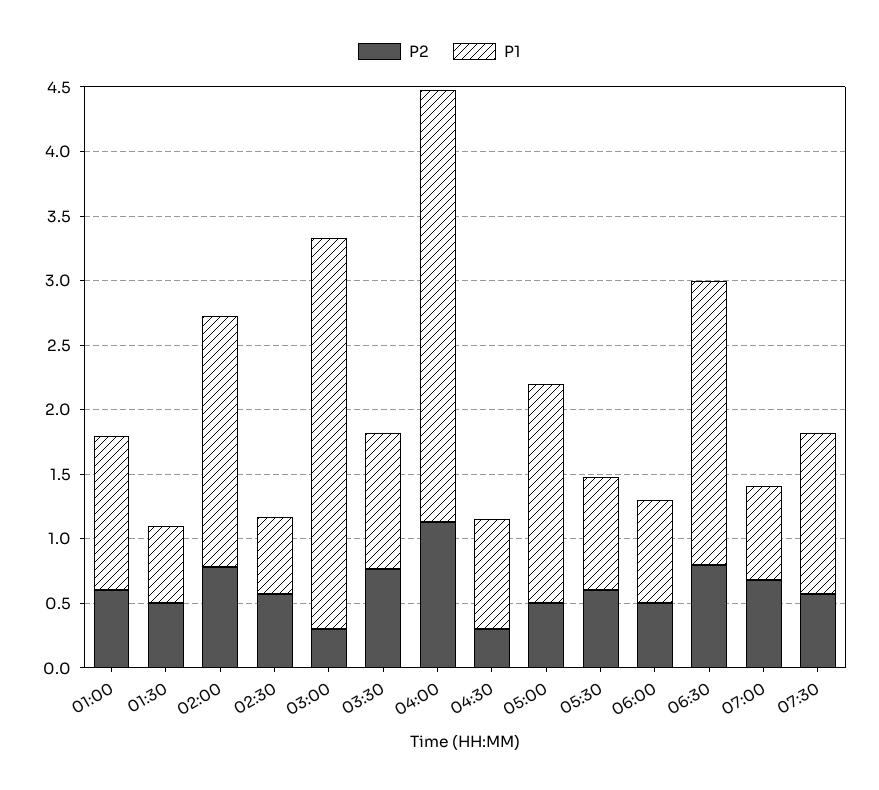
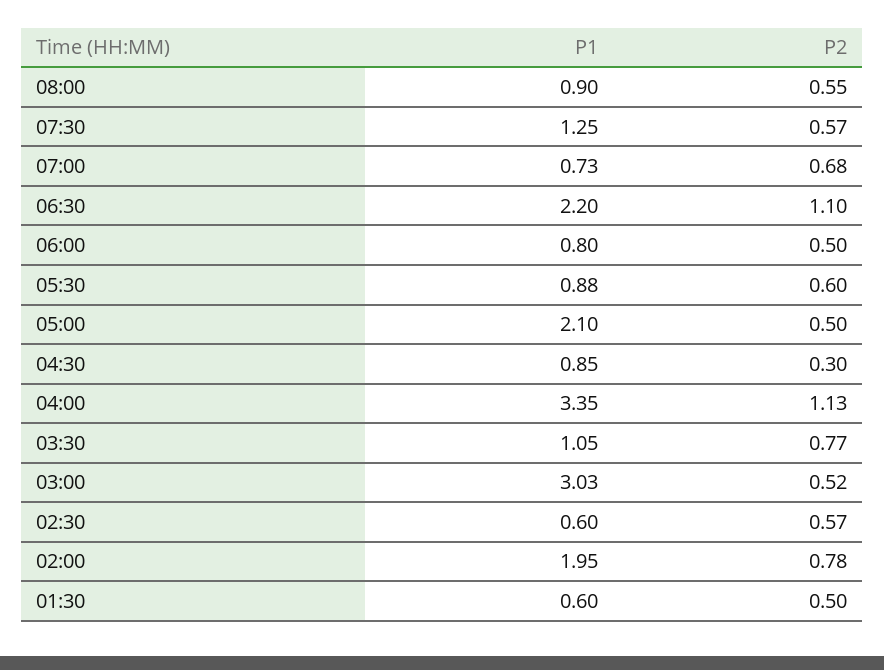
P2, 01:00: 0.6 -> none
P1, 01:00: 1.2 -> none
P2, 03:00: 0.3 -> 0.52
P1, 05:00: 1.7 -> 2.1
P2, 06:30: 0.8 -> 1.1
P1, 08:00: none -> 0.9
P2, 08:00: none -> 0.55

